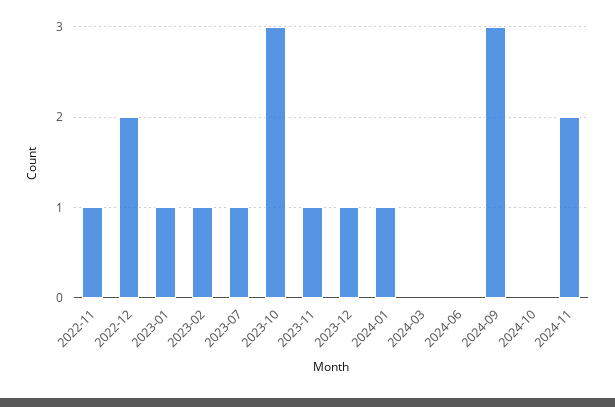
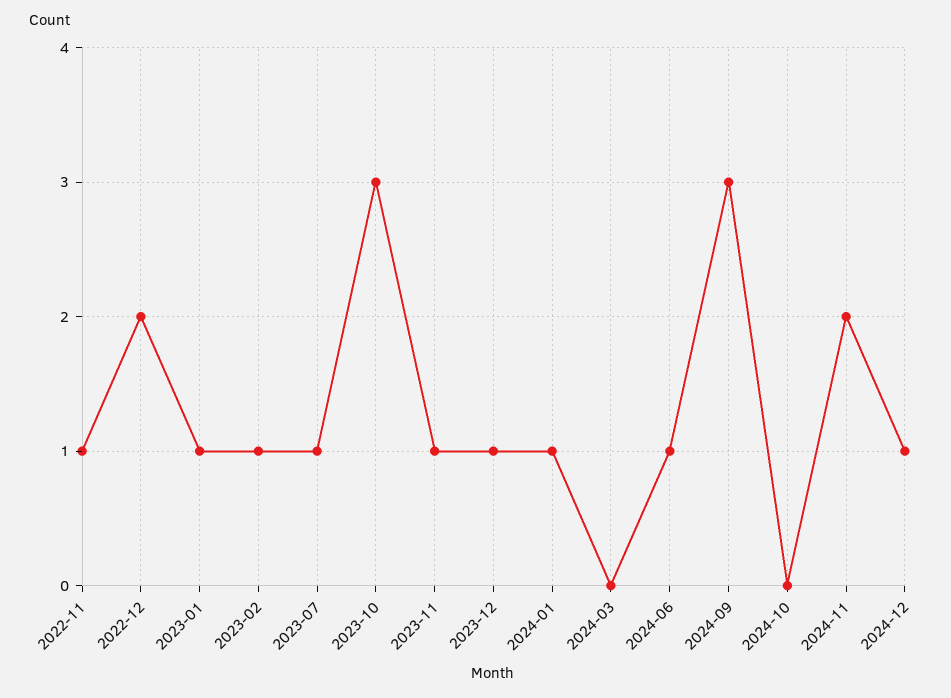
2024-06: 0 -> 1
2024-12: none -> 1

